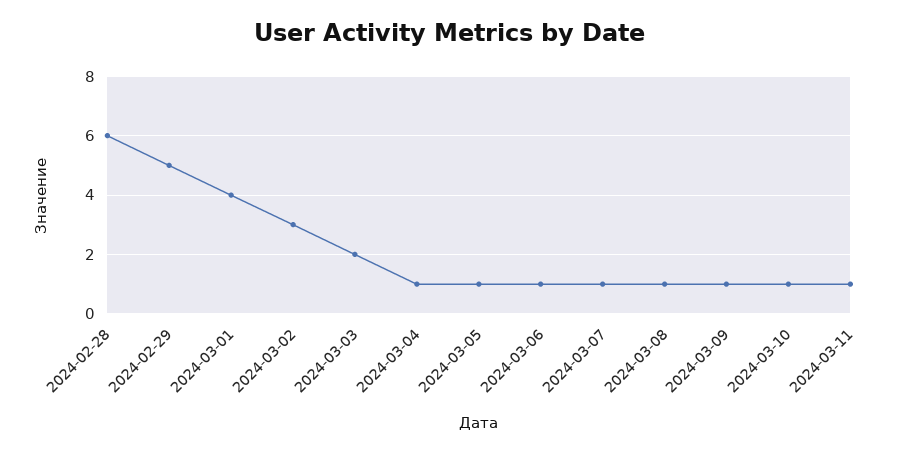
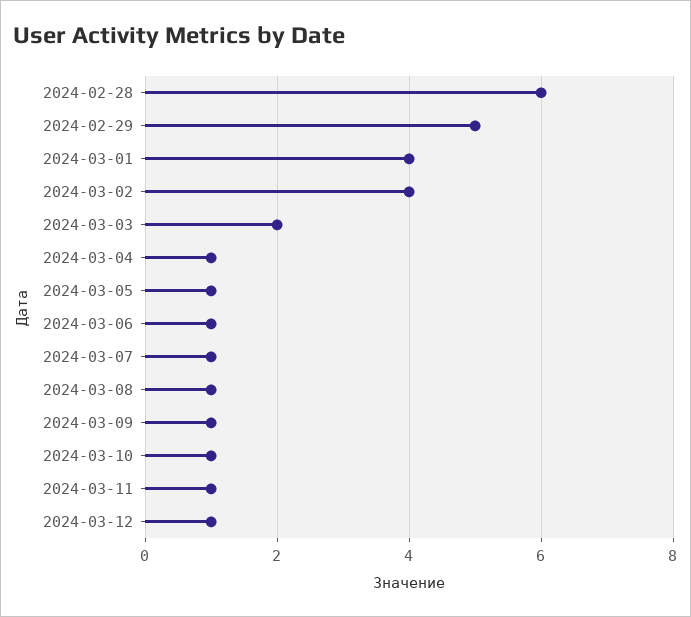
2024-03-02: 3 -> 4
2024-03-12: none -> 1

